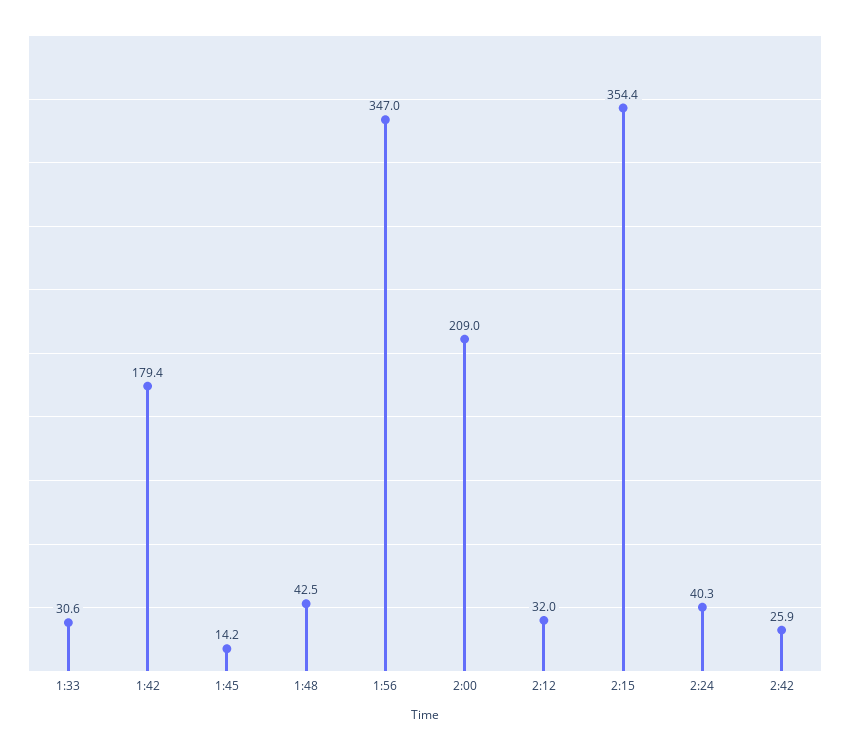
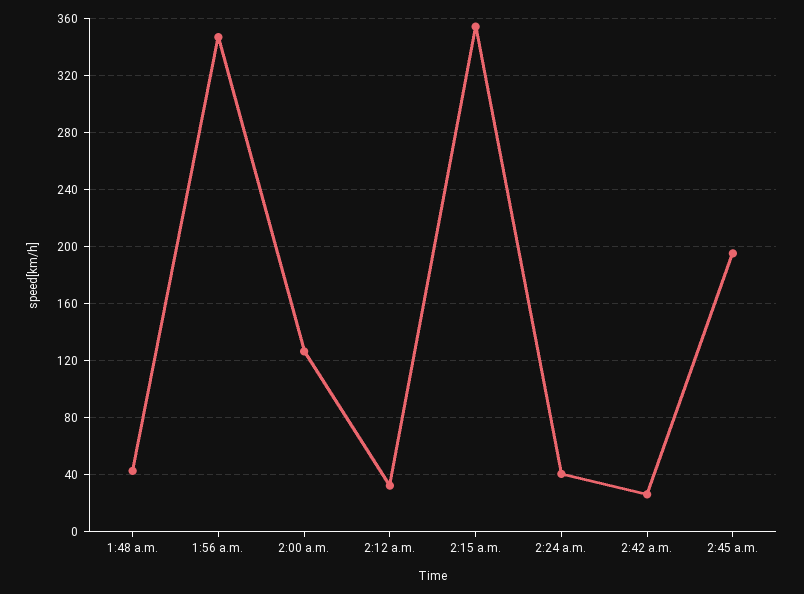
1:33: 30.6 -> none
1:42: 179.4 -> none
1:45: 14.2 -> none
2:00: 209 -> 125
2:45 a.m.: none -> 195

